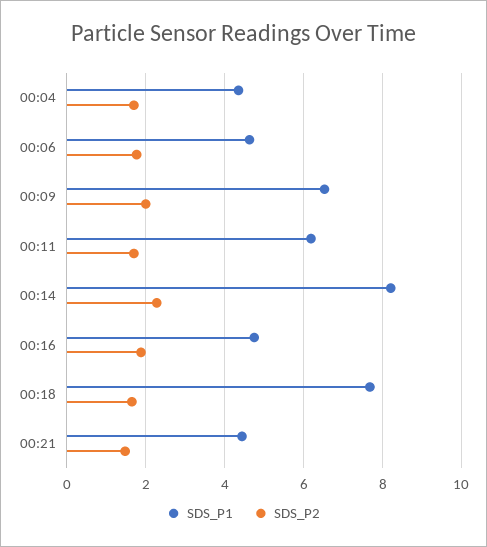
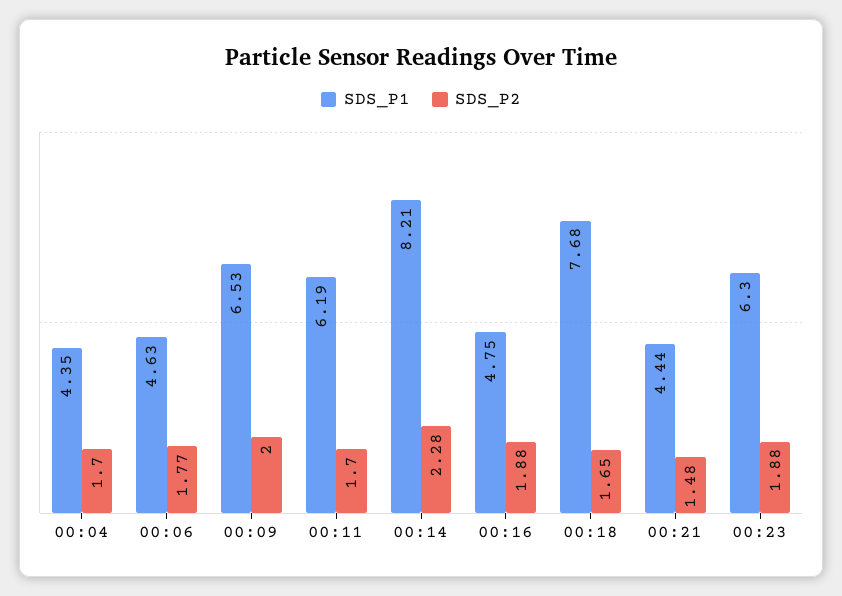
SDS_P1, 00:23: none -> 6.3
SDS_P2, 00:23: none -> 1.88

